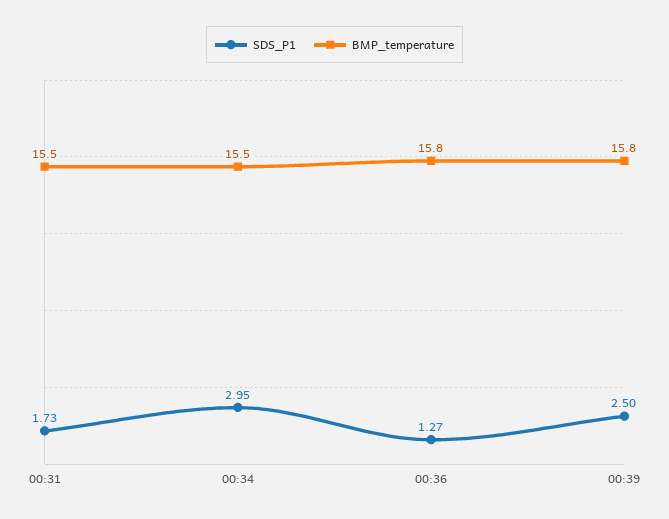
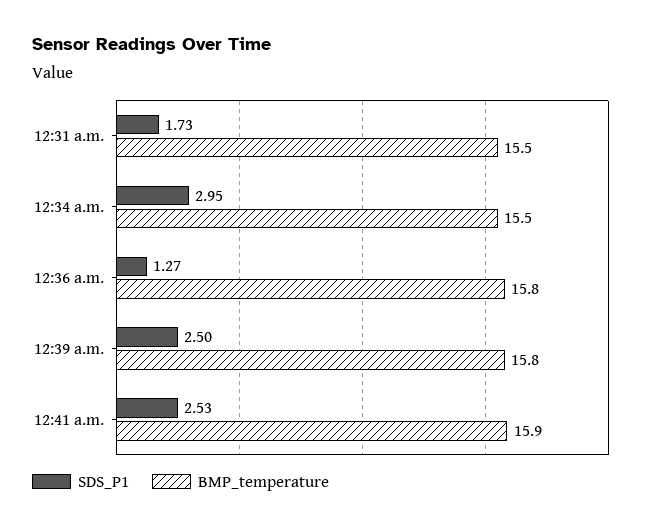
SDS_P1, 12:41 a.m.: none -> 2.53
BMP_temperature, 12:41 a.m.: none -> 15.9

